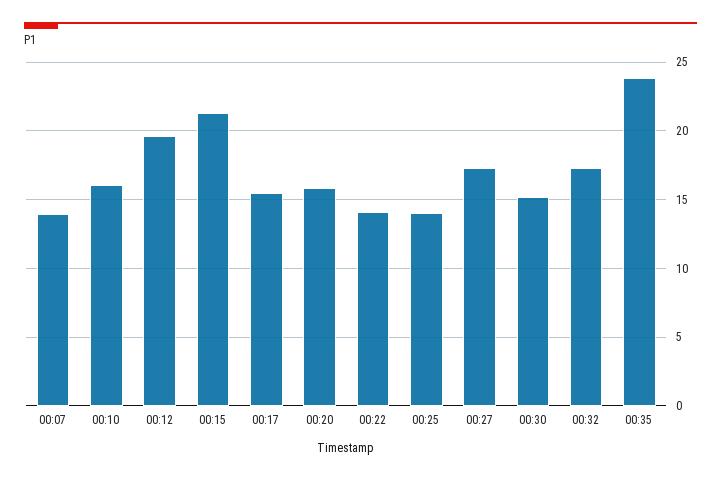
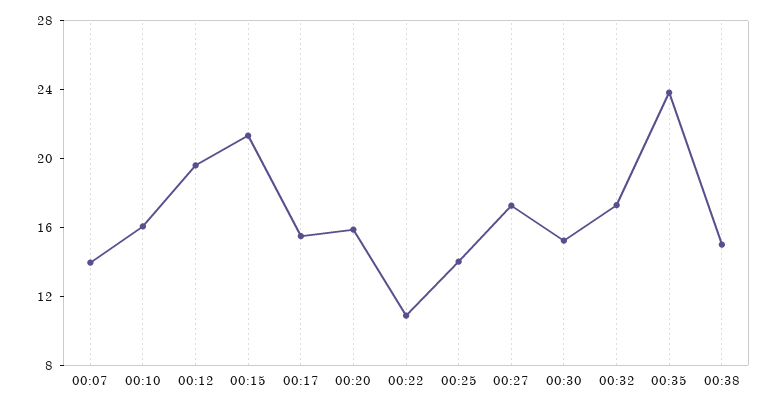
00:22: 14 -> 11
00:38: none -> 15

